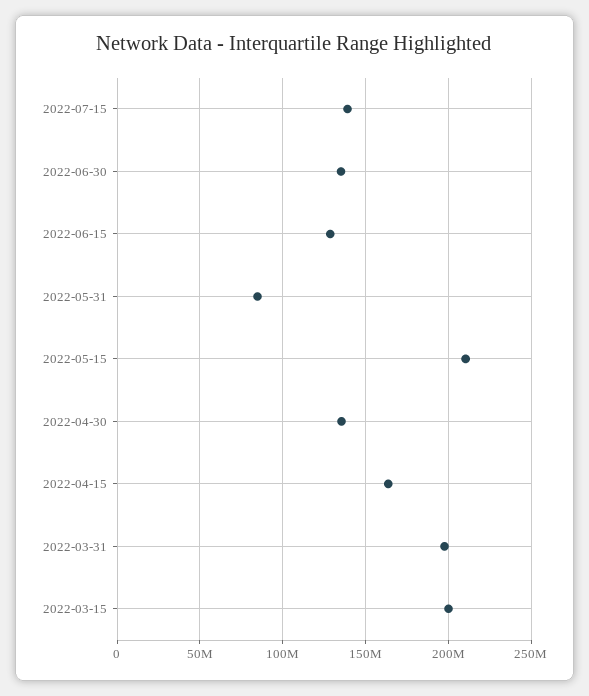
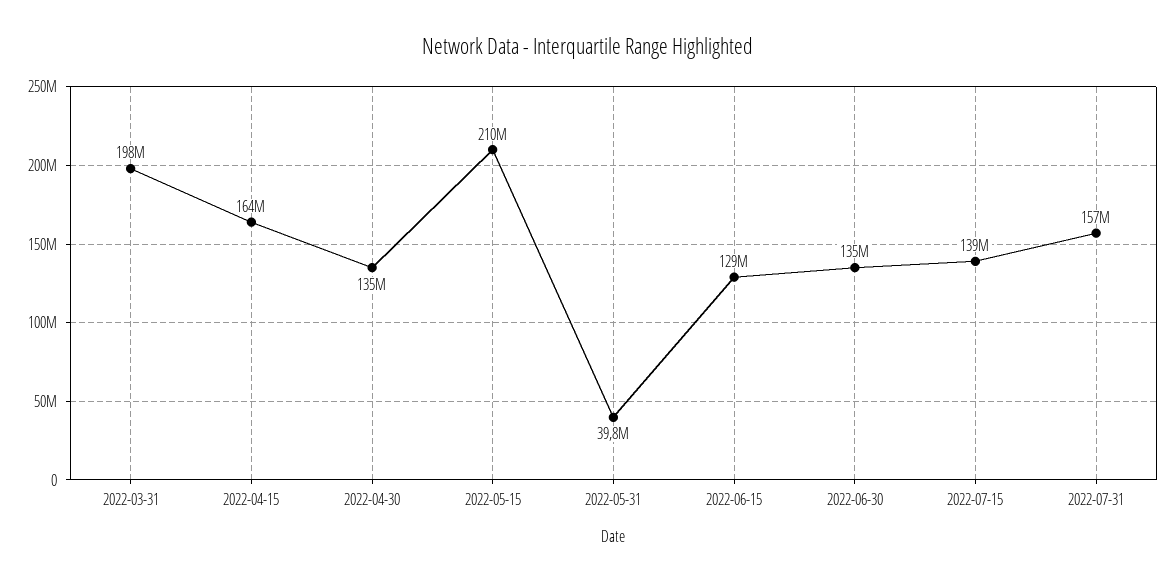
2022-05-31: 85000000 -> 39800000
2022-03-15: 200000000 -> none
2022-07-31: none -> 157000000

